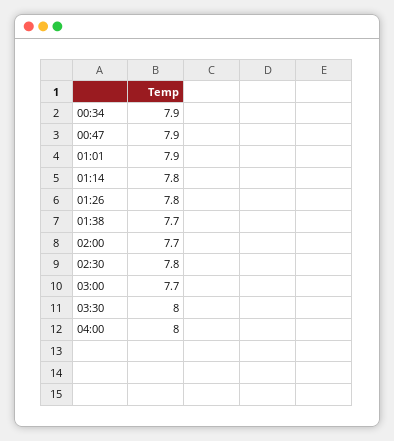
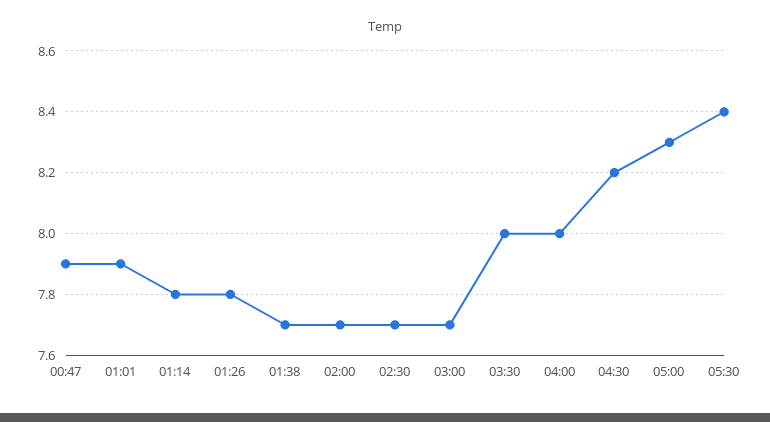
00:34: 7.9 -> none
02:30: 7.8 -> 7.7
04:30: none -> 8.2
05:00: none -> 8.3
05:30: none -> 8.4

